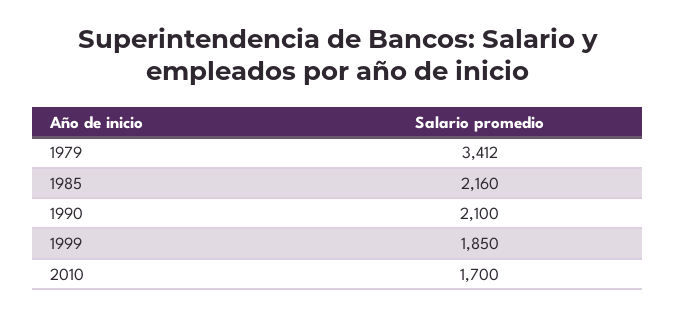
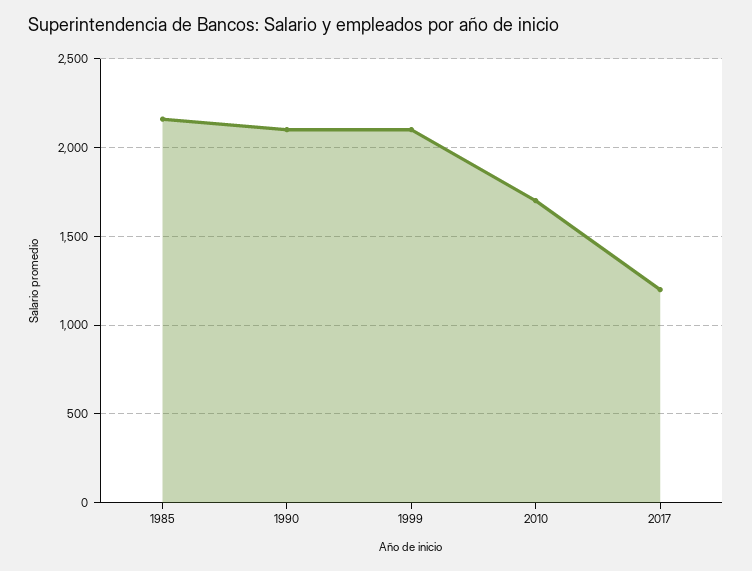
1979: 3412 -> none
1999: 1850 -> 2100
2017: none -> 1200

